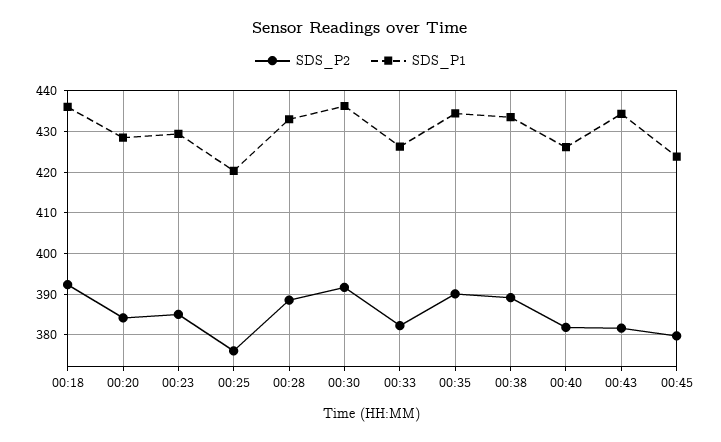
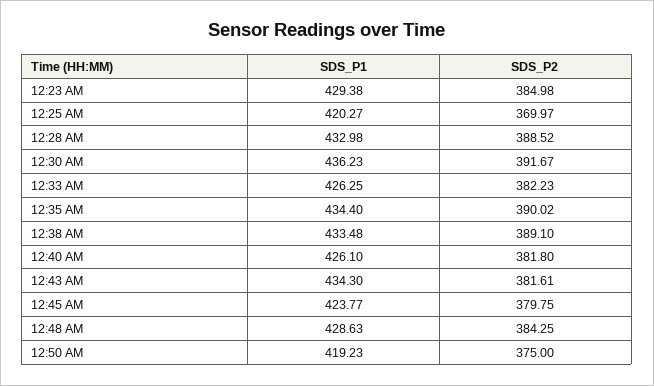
SDS_P2, 00:18: 392 -> none
SDS_P1, 00:18: 436 -> none
SDS_P2, 00:20: 384 -> none
SDS_P1, 00:20: 428 -> none
SDS_P2, 00:25: 376 -> 369.97
SDS_P1, 12:48 AM: none -> 428.63
SDS_P2, 12:48 AM: none -> 384.25
SDS_P1, 12:50 AM: none -> 419.23
SDS_P2, 12:50 AM: none -> 375

